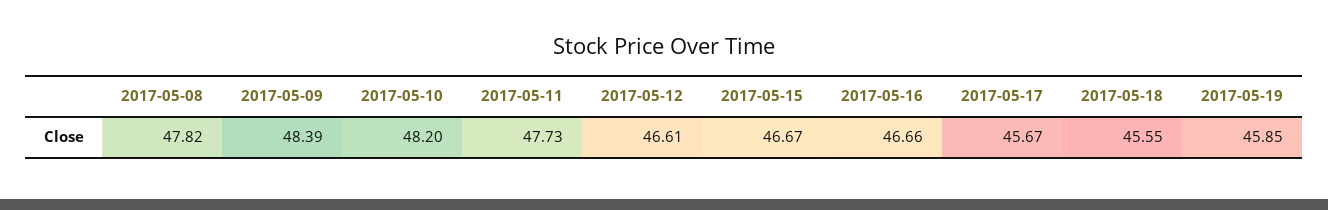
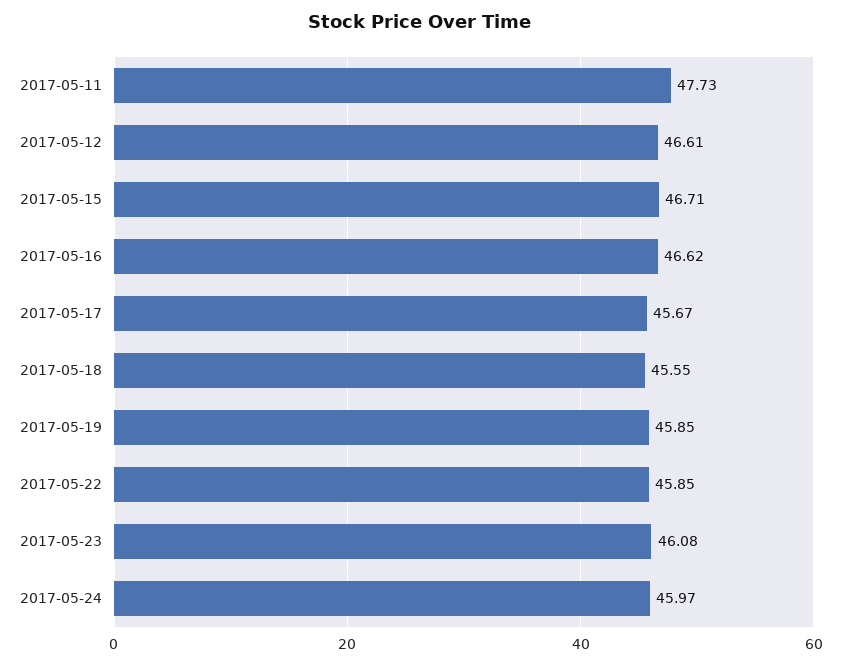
2017-05-08: 47.82 -> none
2017-05-09: 48.39 -> none
2017-05-10: 48.2 -> none
2017-05-15: 46.67 -> 46.71
2017-05-16: 46.66 -> 46.62
2017-05-22: none -> 45.85
2017-05-23: none -> 46.08
2017-05-24: none -> 45.97

